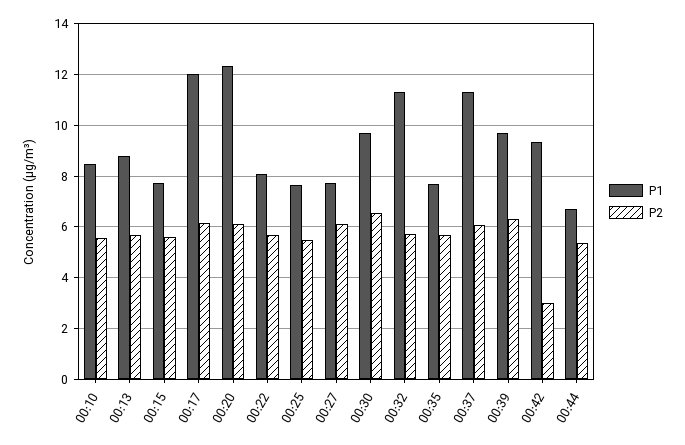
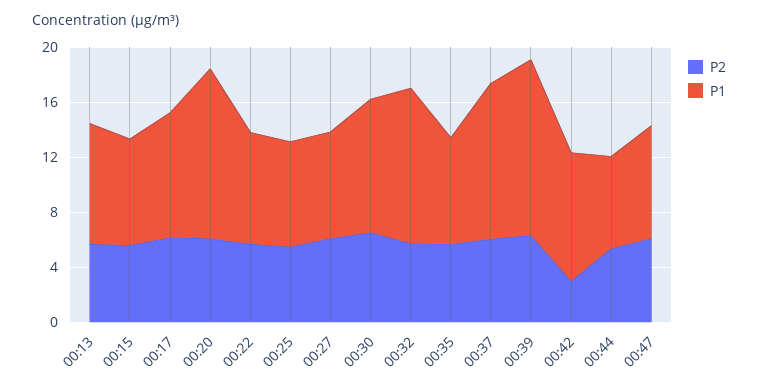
P1, 00:10: 8.5 -> none
P2, 00:10: 5.5 -> none
P1, 00:17: 12 -> 9
P1, 00:39: 9.75 -> 13
P2, 00:47: none -> 6
P1, 00:47: none -> 8

